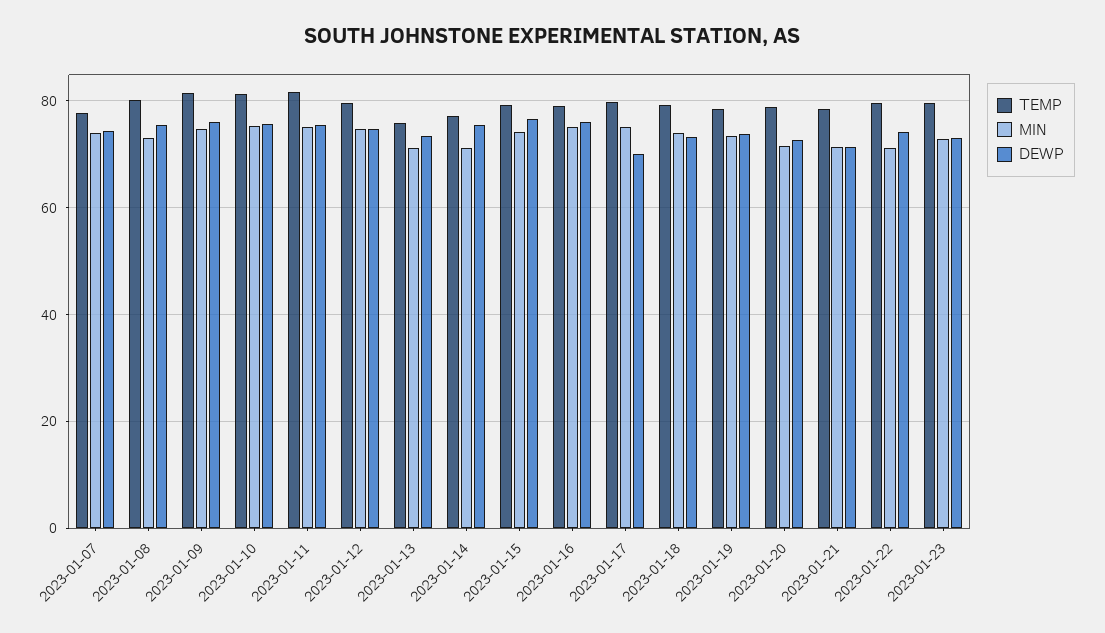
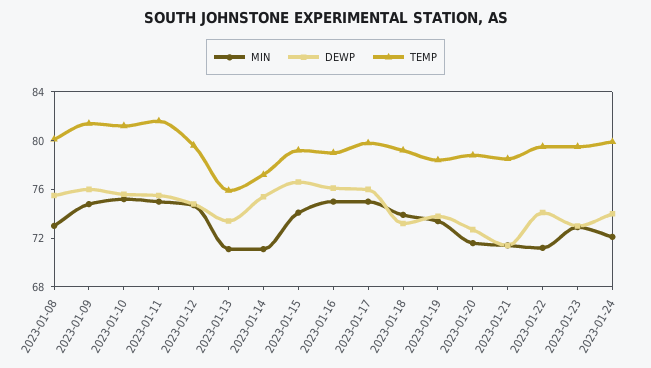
TEMP, 2023-01-07: 78 -> none
MIN, 2023-01-07: 74 -> none
DEWP, 2023-01-07: 74 -> none
DEWP, 2023-01-17: 70 -> 76
MIN, 2023-01-24: none -> 72
DEWP, 2023-01-24: none -> 74
TEMP, 2023-01-24: none -> 80

